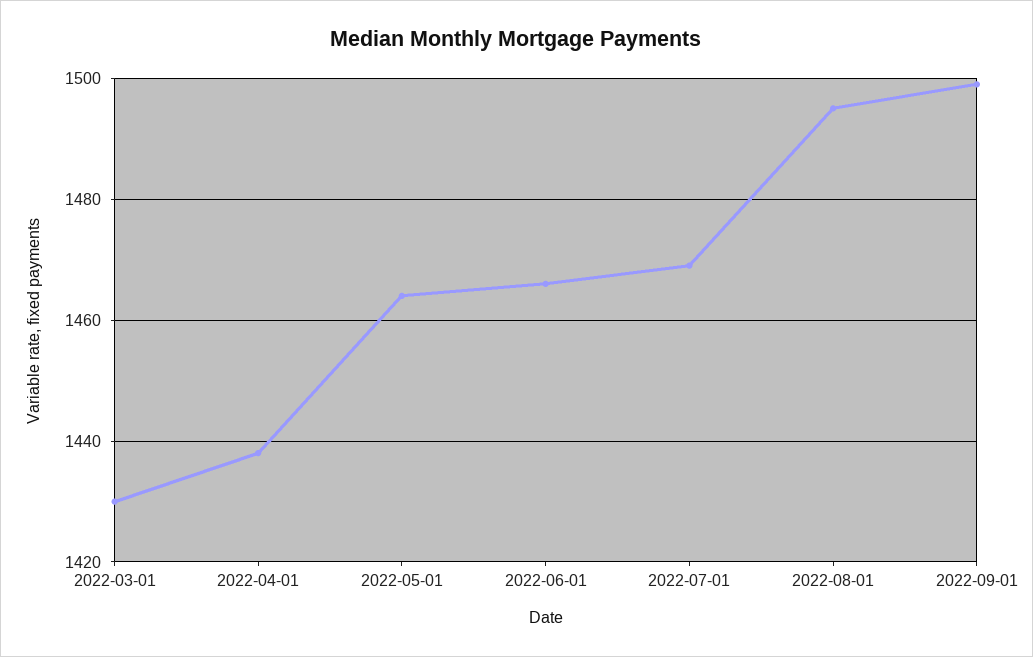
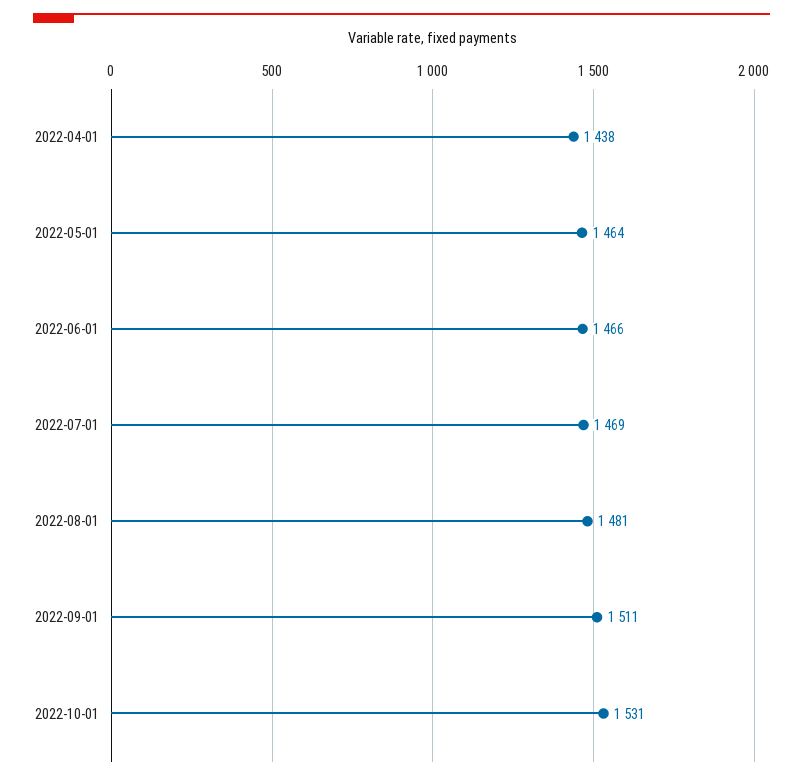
2022-03-01: 1430 -> none
2022-08-01: 1495 -> 1481
2022-09-01: 1500 -> 1511
2022-10-01: none -> 1531

